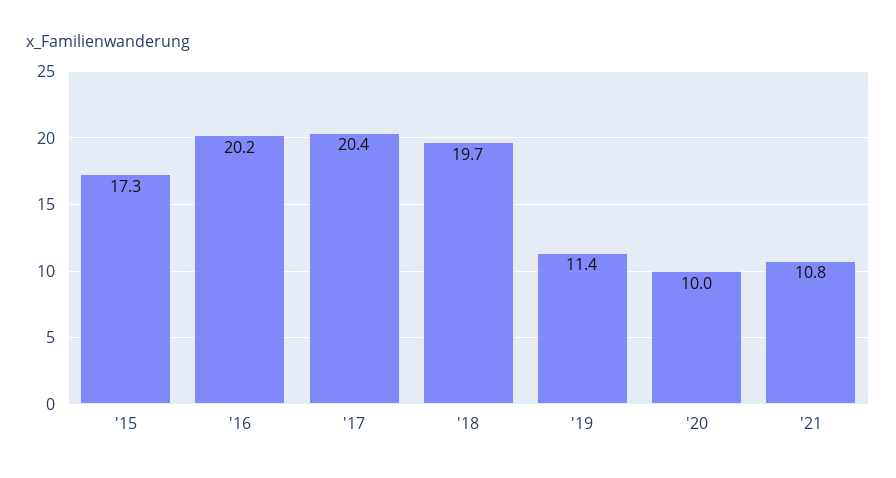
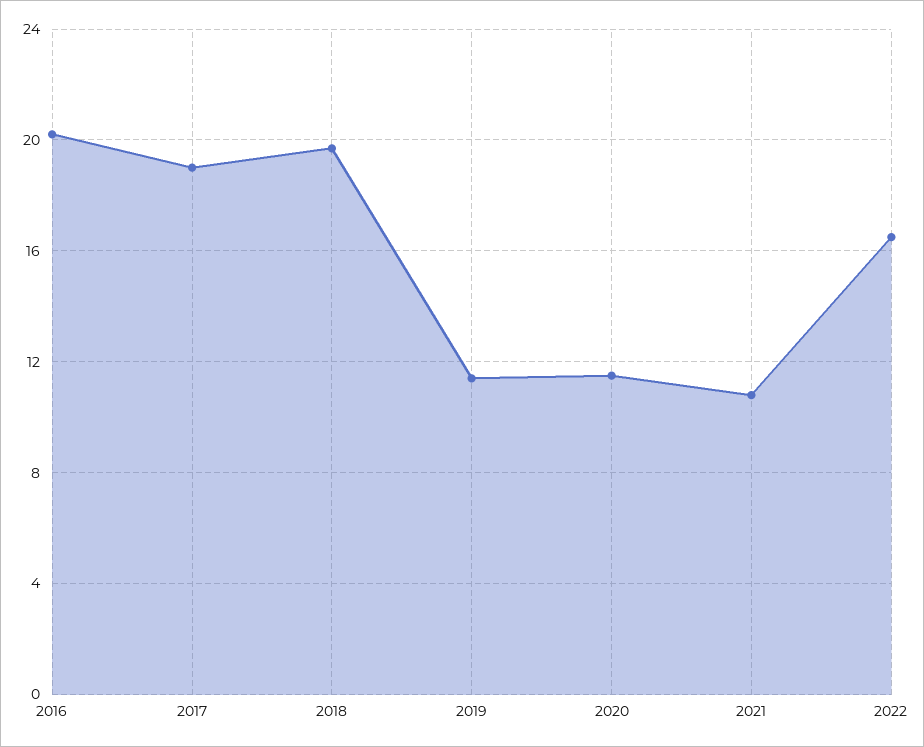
'15: 17.3 -> none
'17: 20.4 -> 19
'20: 10 -> 11.5
2022: none -> 16.5

